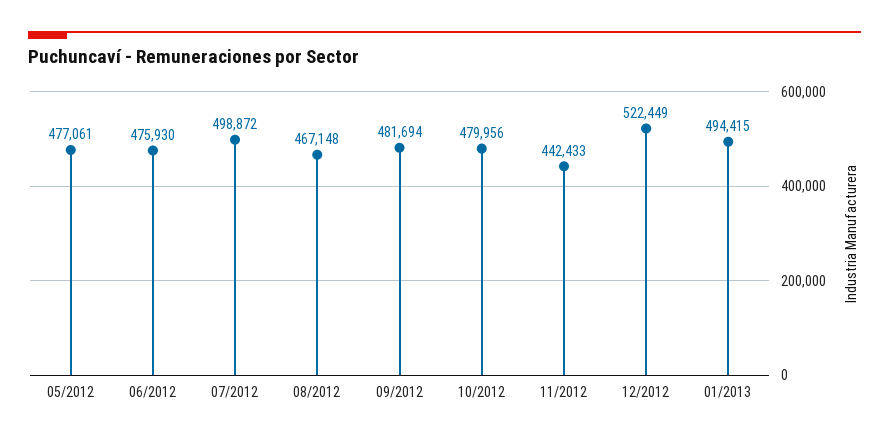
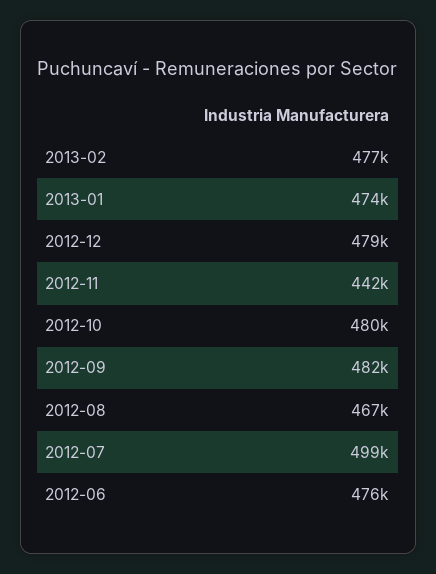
05/2012: 477061 -> none
12/2012: 522449 -> 479000
01/2013: 494415 -> 474000
2013-02: none -> 477000

